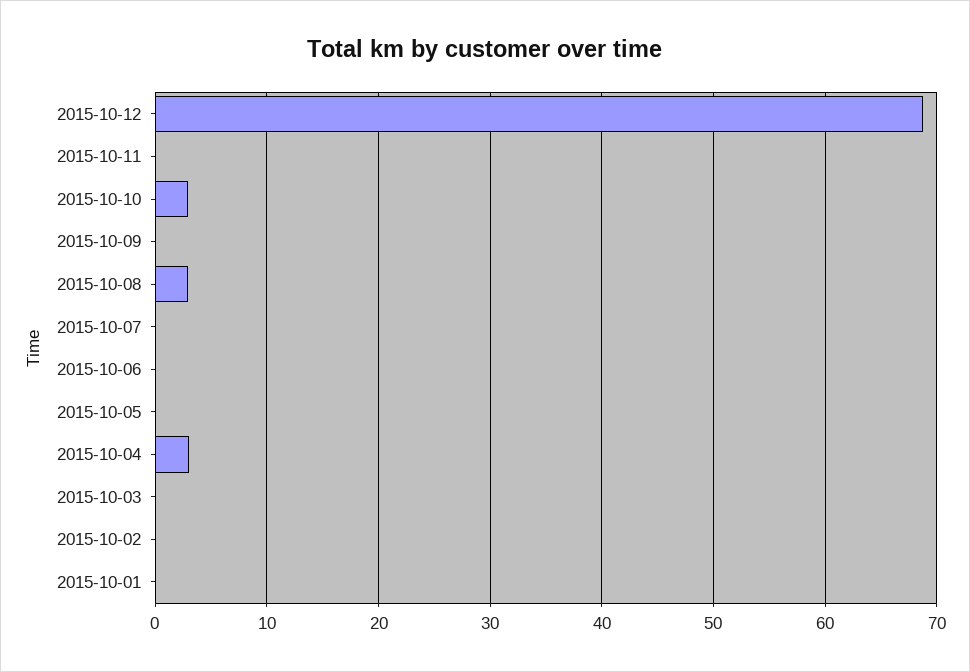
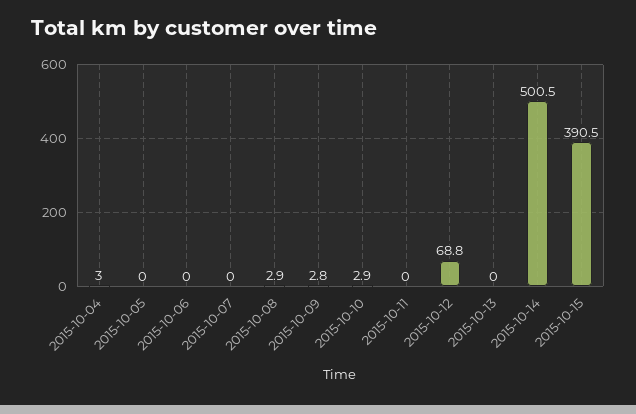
2015-10-09: 0 -> 2.8
2015-10-03: 0 -> none
2015-10-02: 0 -> none
2015-10-01: 0 -> none
2015-10-13: none -> 0
2015-10-14: none -> 500.5
2015-10-15: none -> 390.5

